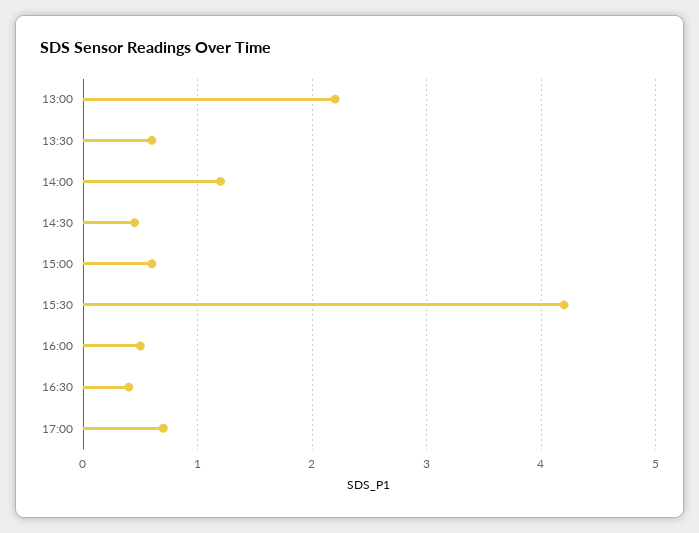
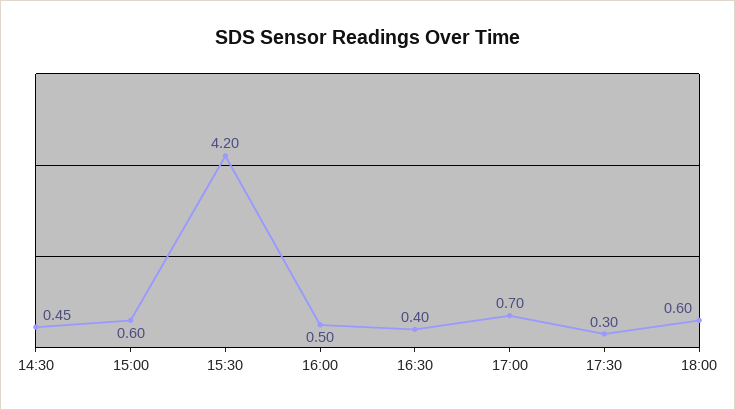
13:00: 2.2 -> none
13:30: 0.6 -> none
14:00: 1.2 -> none
17:30: none -> 0.3
18:00: none -> 0.6

